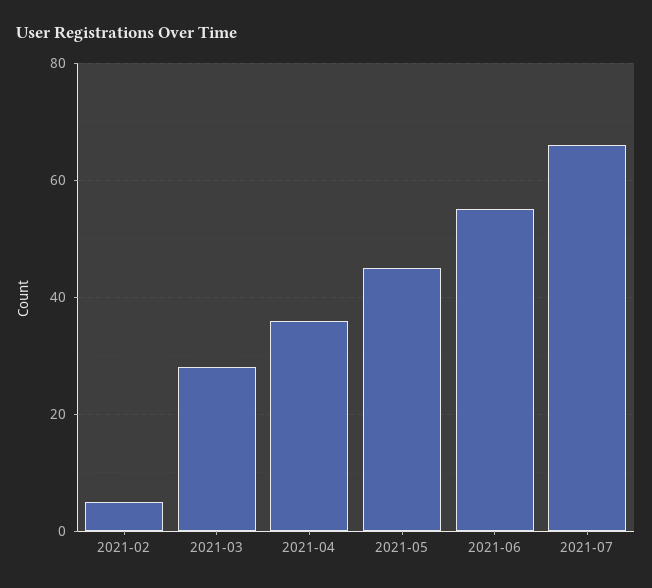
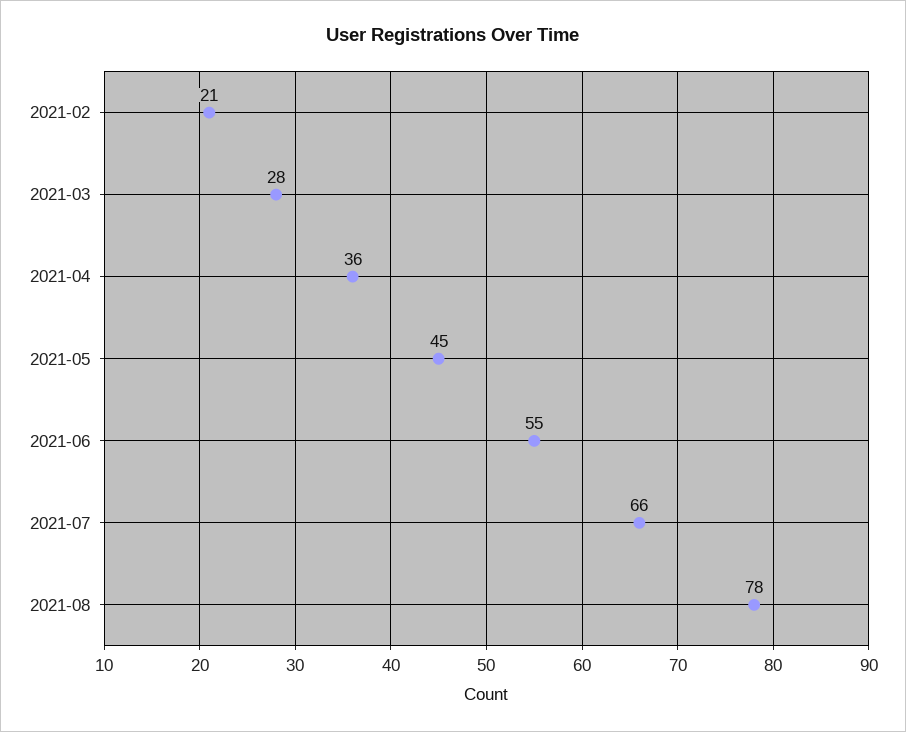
2021-02: 5 -> 21
2021-08: none -> 78

